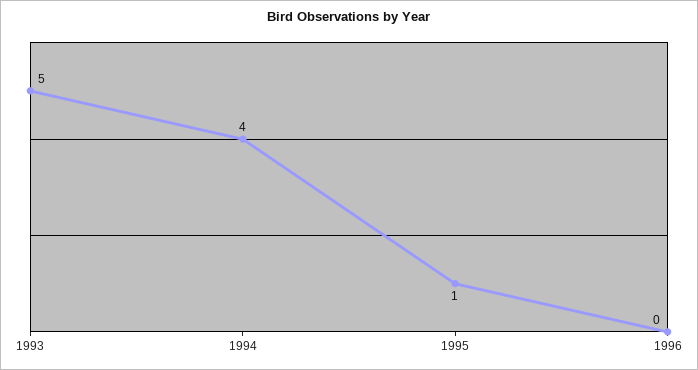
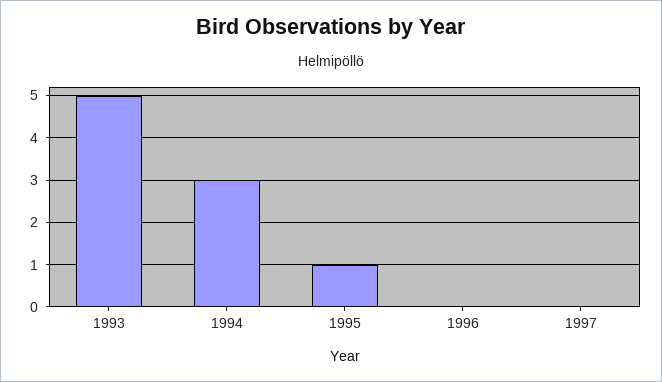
1994: 4 -> 3
1997: none -> 0

